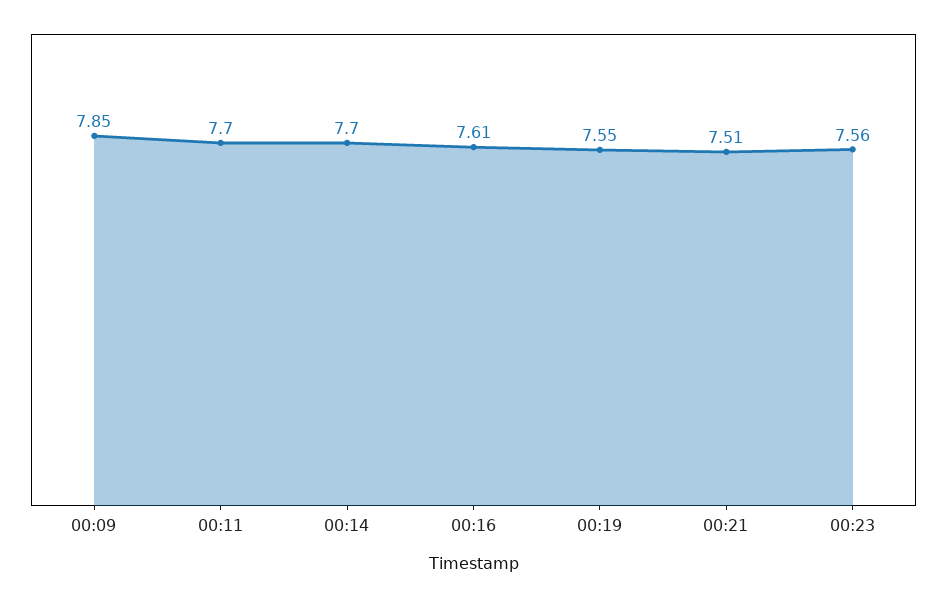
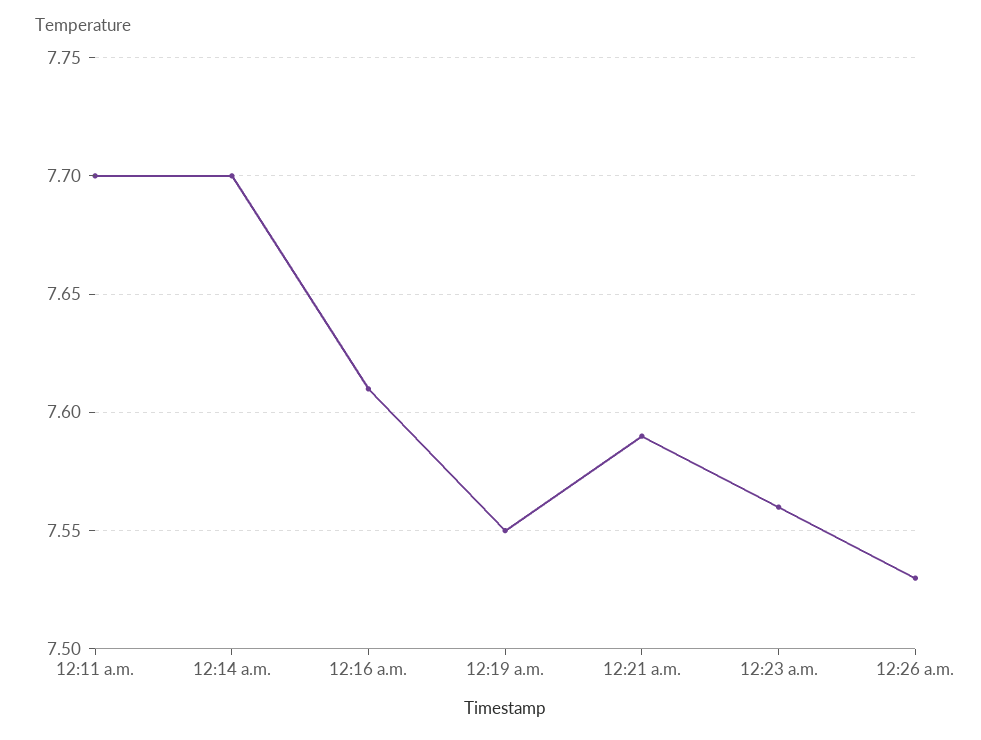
00:09: 7.85 -> none
00:21: 7.51 -> 7.59
12:26 a.m.: none -> 7.53

